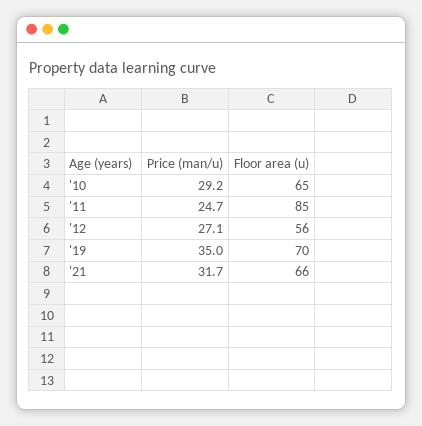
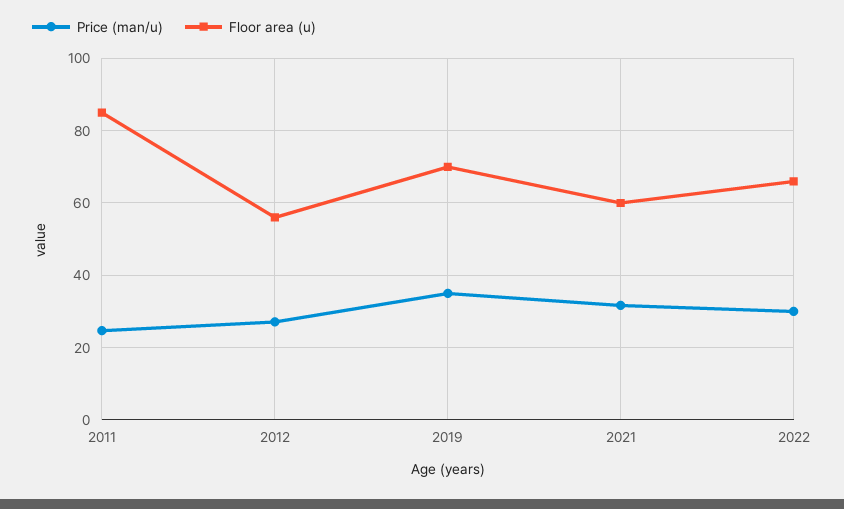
Price (man/u), '10: 29.2 -> none
Floor area (u), '10: 65 -> none
Floor area (u), '21: 66 -> 60
Price (man/u), 2022: none -> 30
Floor area (u), 2022: none -> 66

